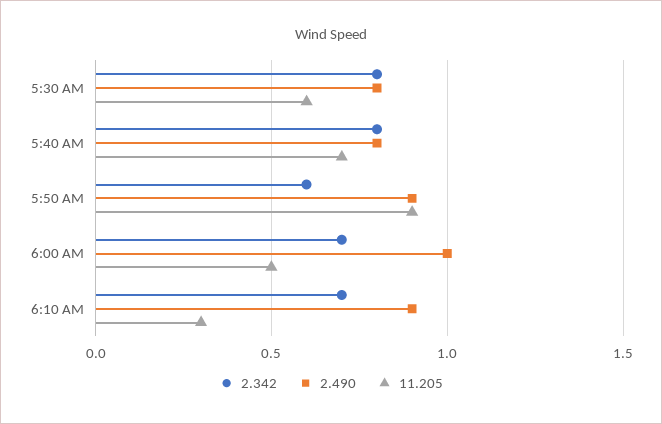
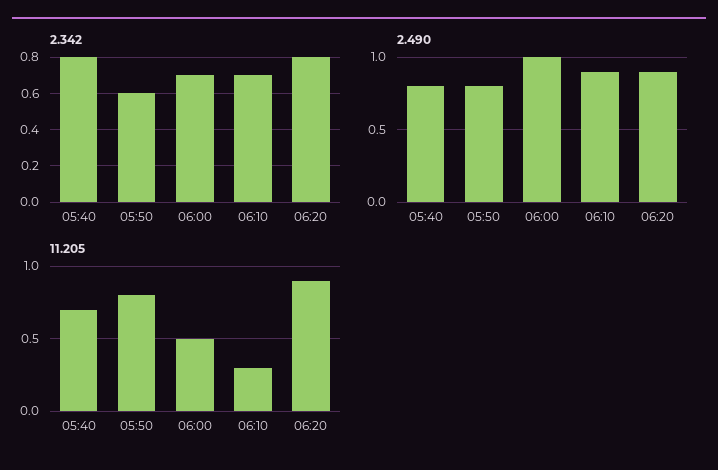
2.342, 5:30 AM: 0.8 -> none
2.490, 5:30 AM: 0.8 -> none
11.205, 5:30 AM: 0.6 -> none
2.490, 5:50 AM: 0.9 -> 0.8
11.205, 5:50 AM: 0.9 -> 0.8
2.342, 06:20: none -> 0.8
2.490, 06:20: none -> 0.9
11.205, 06:20: none -> 0.9

